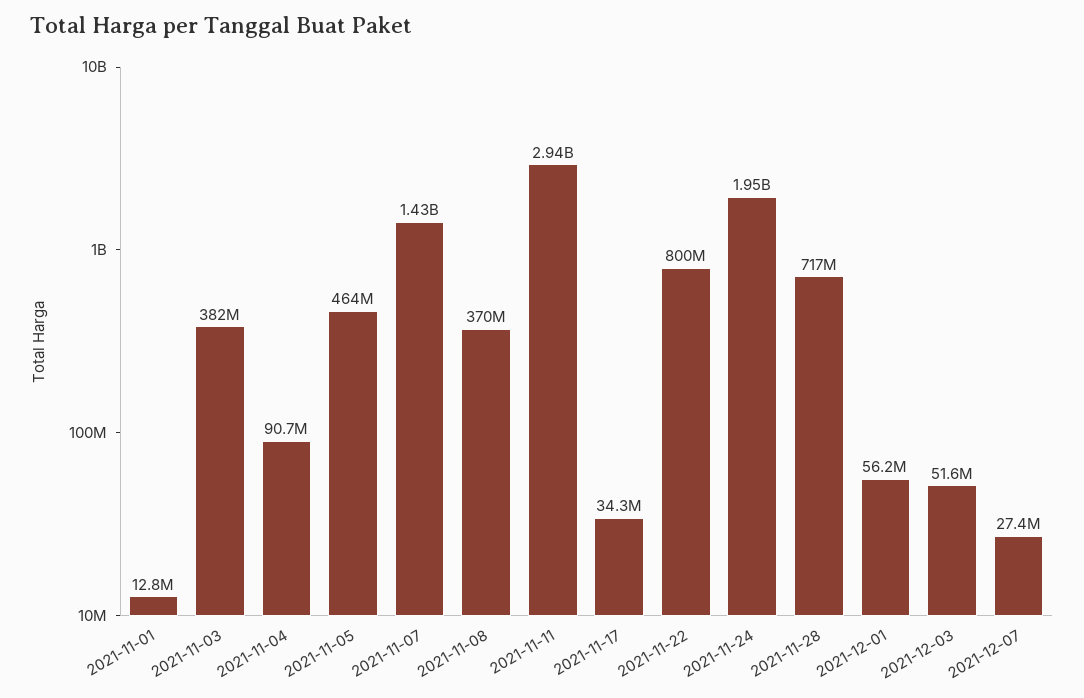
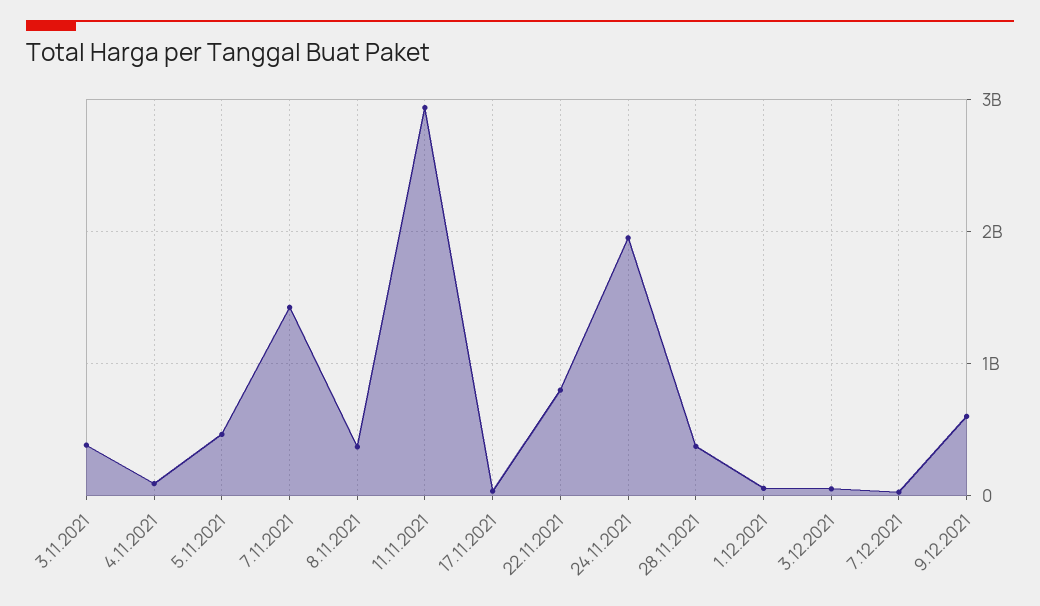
2021-11-01: 12800000 -> none
2021-11-28: 717000000 -> 400000000
9.12.2021: none -> 600000000

